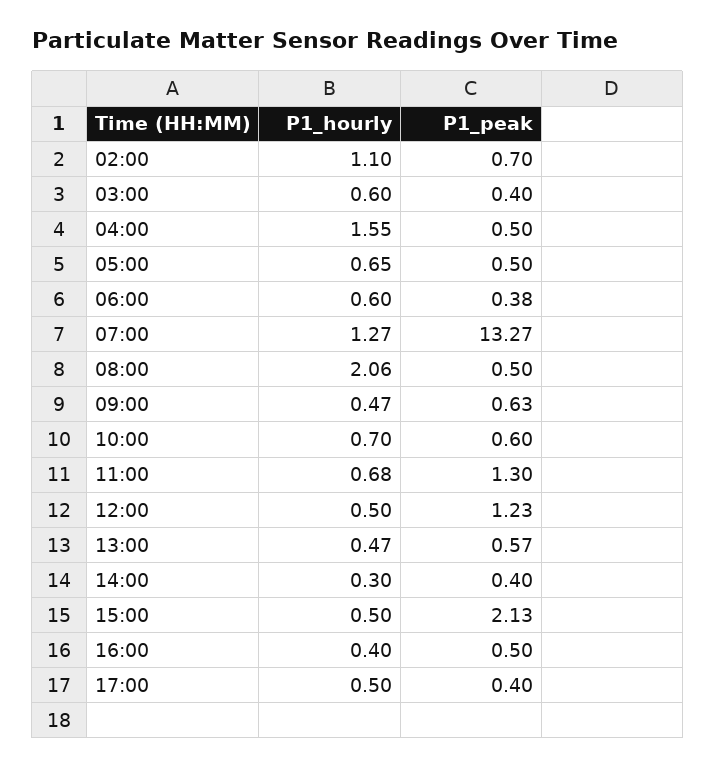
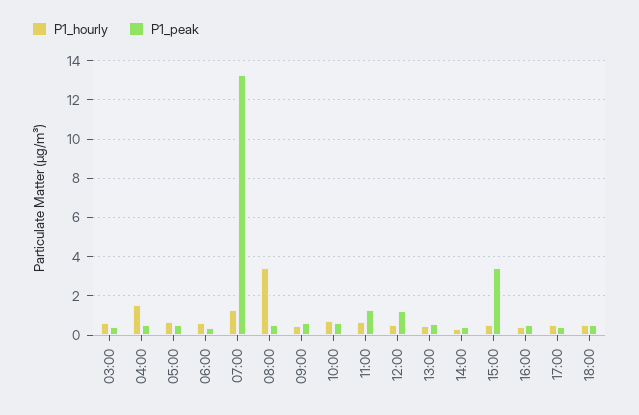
P1_hourly, 02:00: 1.1 -> none
P1_peak, 02:00: 0.7 -> none
P1_hourly, 08:00: 2.06 -> 3.5
P1_peak, 15:00: 2.13 -> 3.5
P1_hourly, 18:00: none -> 0.5
P1_peak, 18:00: none -> 0.5

